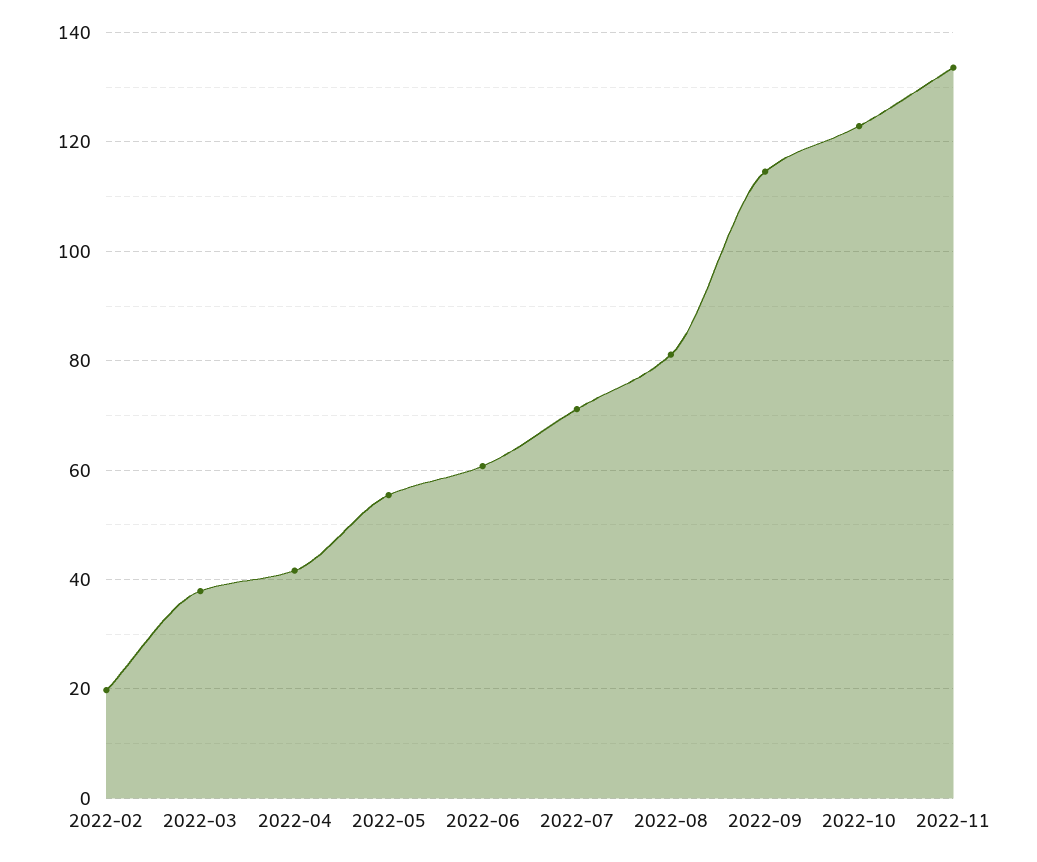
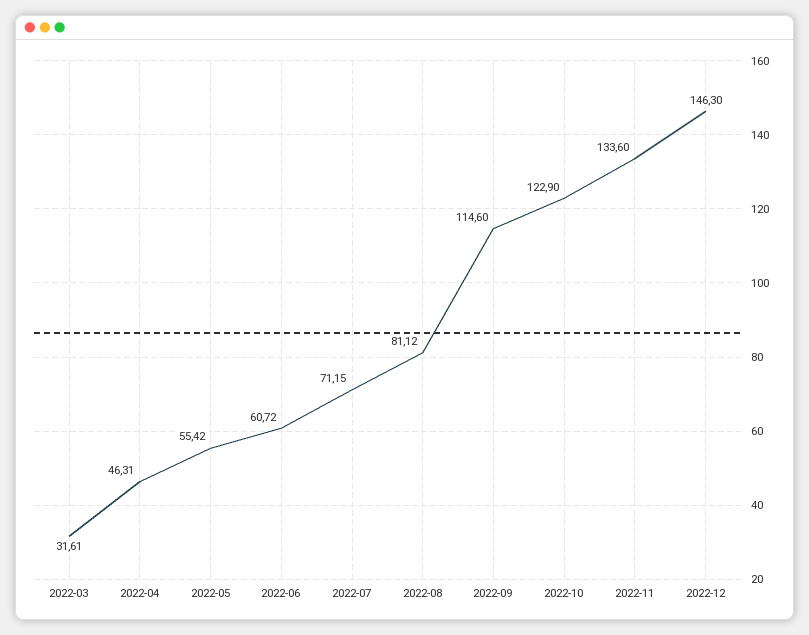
2022-02: 20 -> none
2022-03: 38 -> 31.61
2022-04: 42 -> 46.31
2022-12: none -> 146.3

